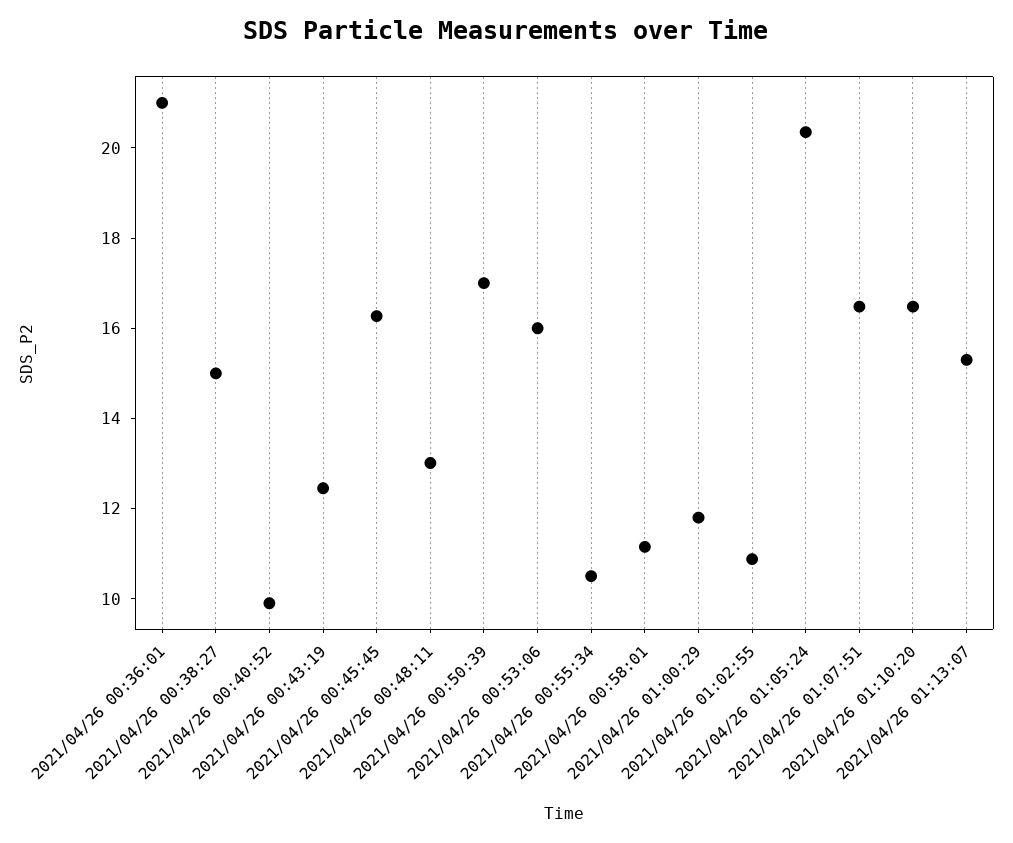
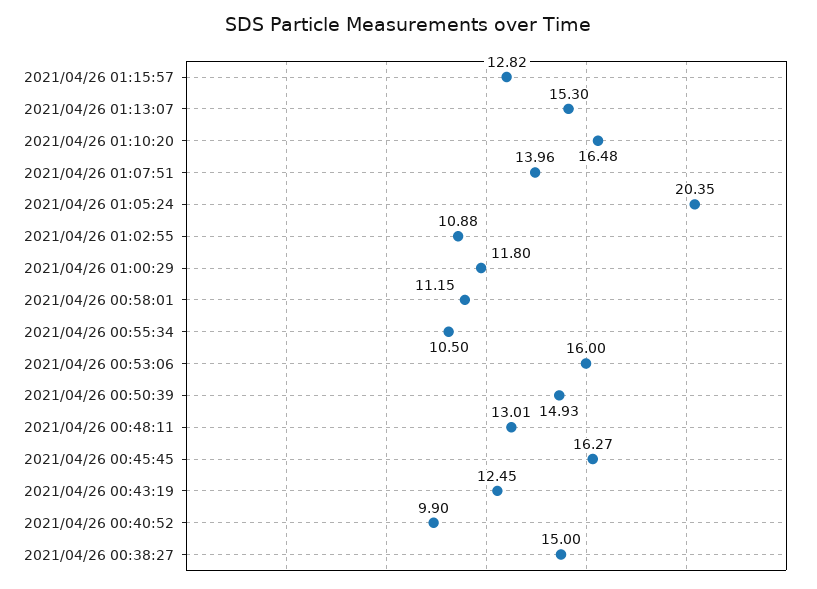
2021/04/26 00:36:01: 21 -> none
2021/04/26 00:50:39: 17 -> 14.93
2021/04/26 01:07:51: 16.5 -> 13.96
2021/04/26 01:15:57: none -> 12.82

